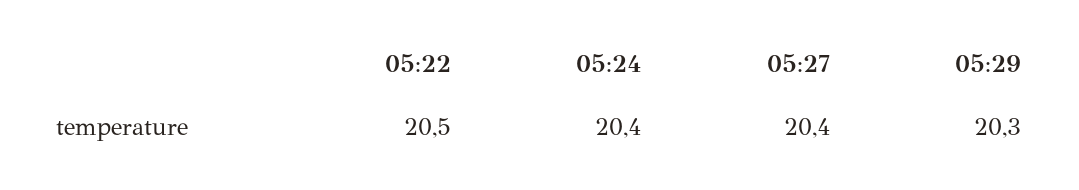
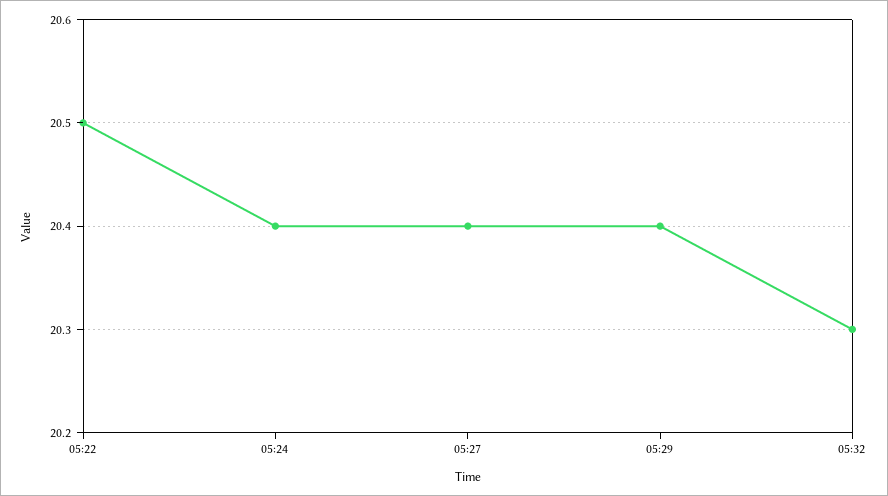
05:29: 20.3 -> 20.4
05:32: none -> 20.3

